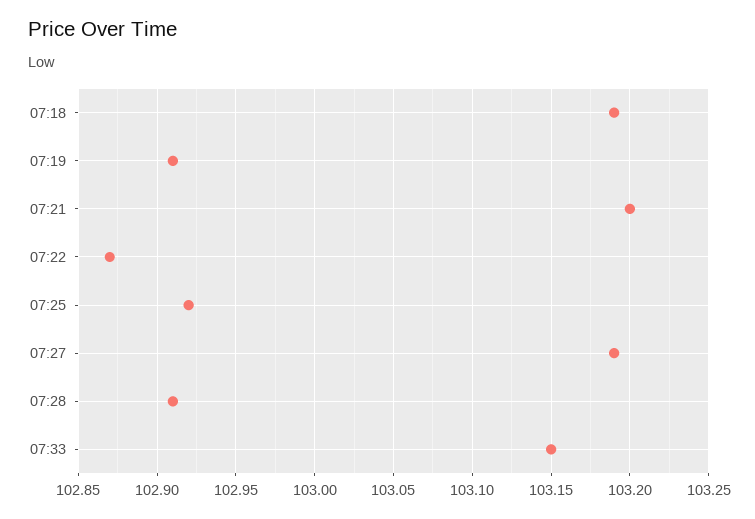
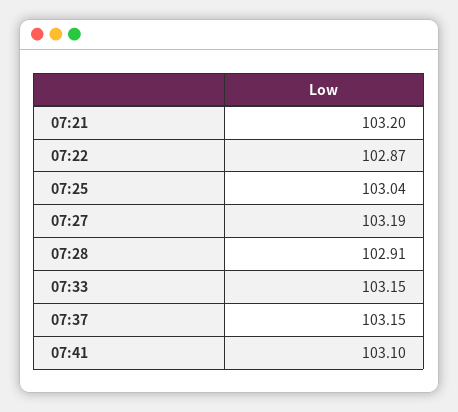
07:18: 103.19 -> none
07:19: 102.91 -> none
07:25: 102.92 -> 103.04
07:37: none -> 103.15
07:41: none -> 103.1

